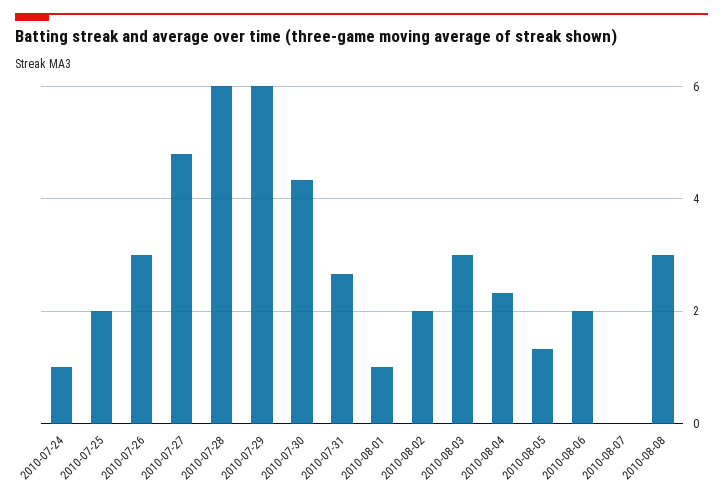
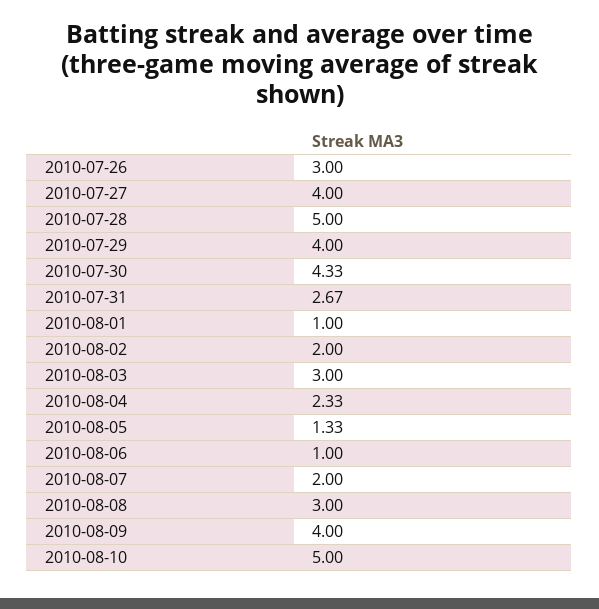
2010-07-24: 1 -> none
2010-07-25: 2 -> none
2010-07-27: 4.8 -> 4
2010-07-28: 6 -> 5
2010-07-29: 6 -> 4
2010-08-06: 2 -> 1
2010-08-07: 0 -> 2
2010-08-09: none -> 4
2010-08-10: none -> 5

